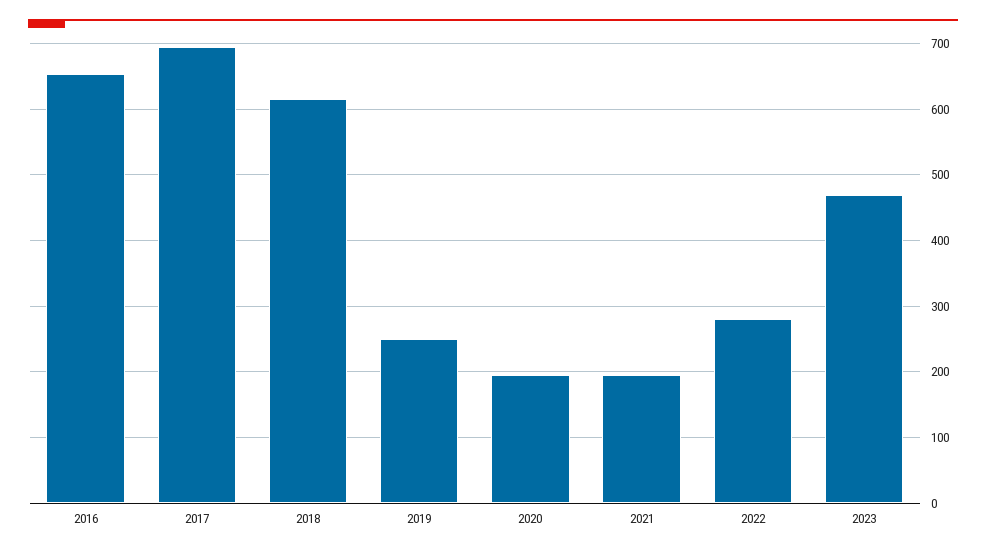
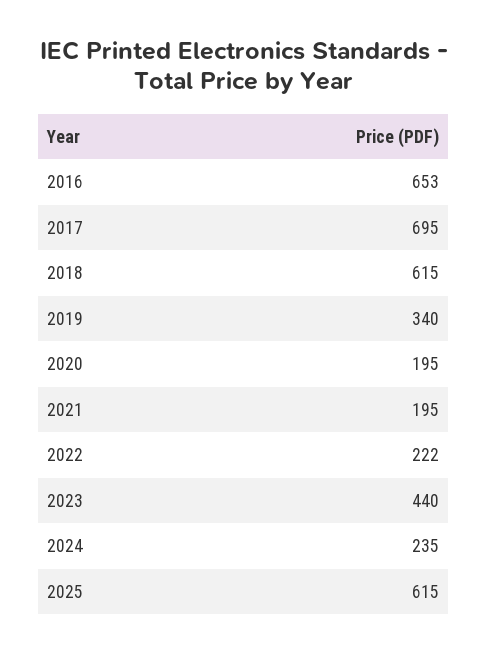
2019: 250 -> 340
2022: 280 -> 222
2023: 470 -> 440
2024: none -> 235
2025: none -> 615

